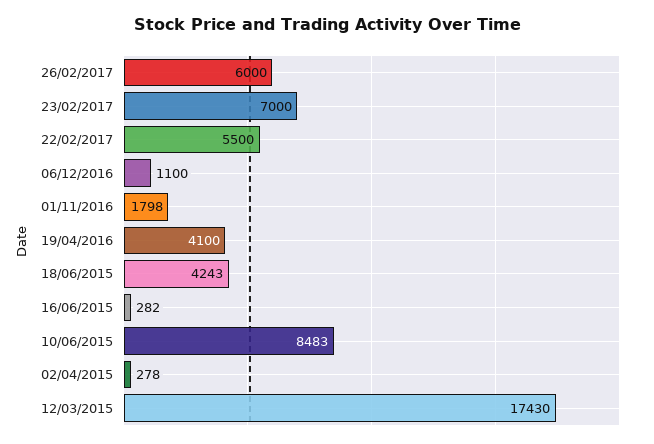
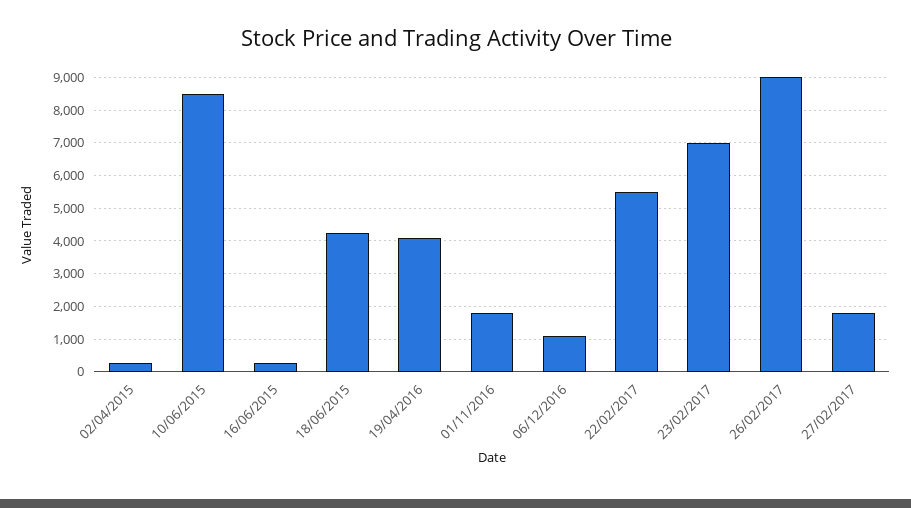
26/02/2017: 6000 -> 9000
12/03/2015: 17430 -> none
27/02/2017: none -> 1800

